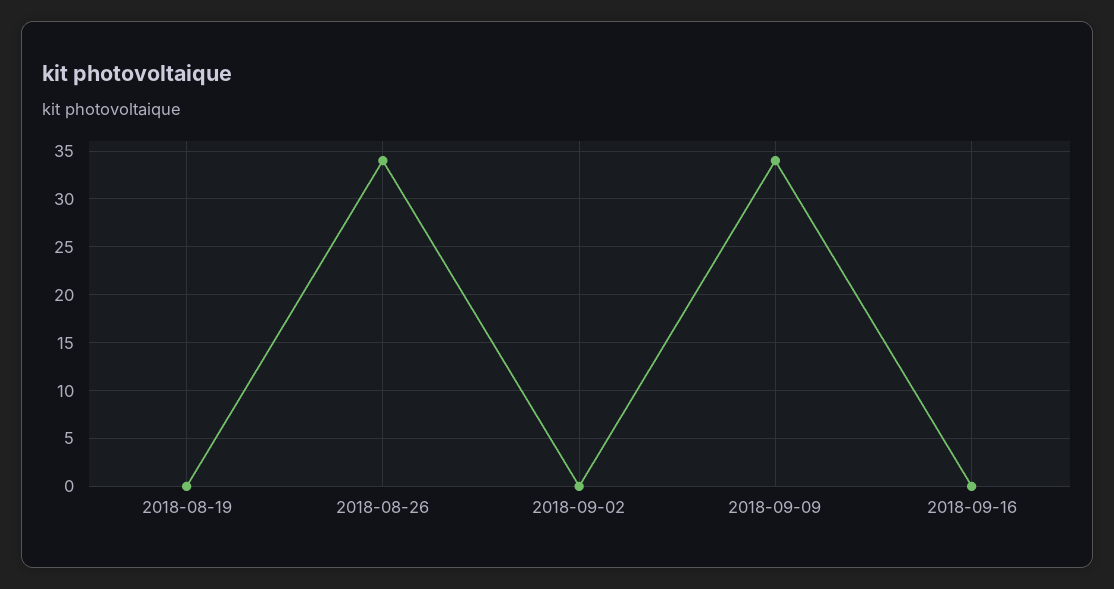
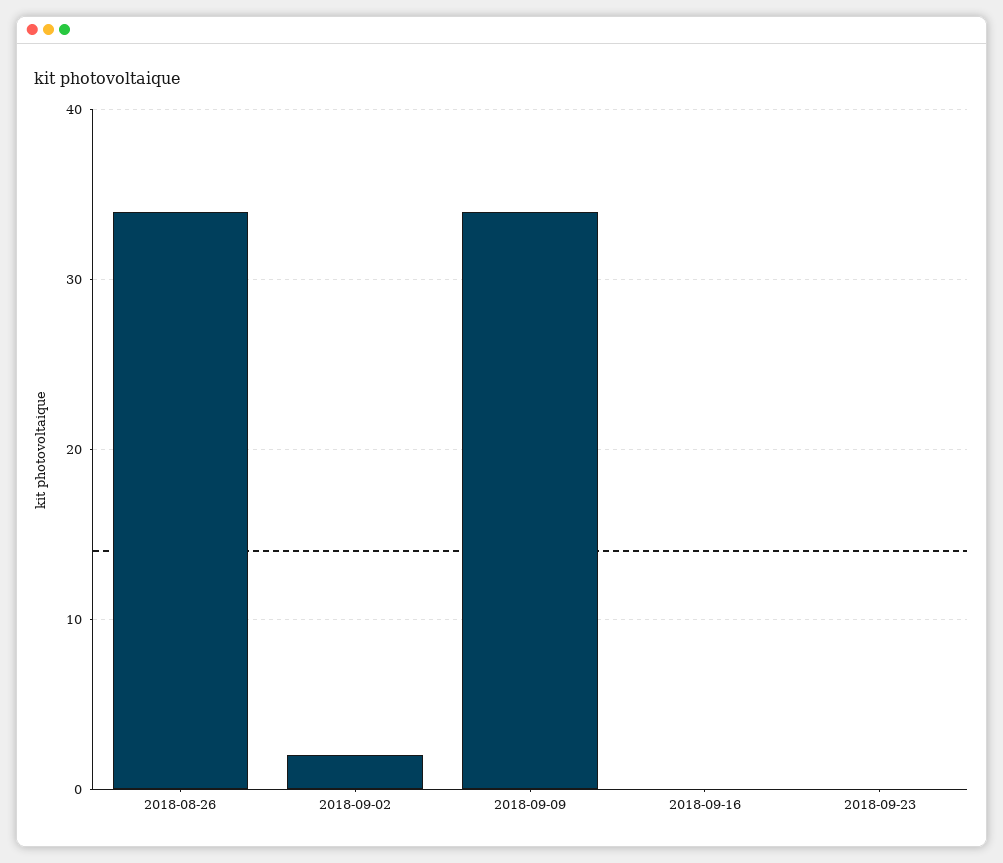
2018-08-19: 0 -> none
2018-09-02: 0 -> 2
2018-09-23: none -> 0

